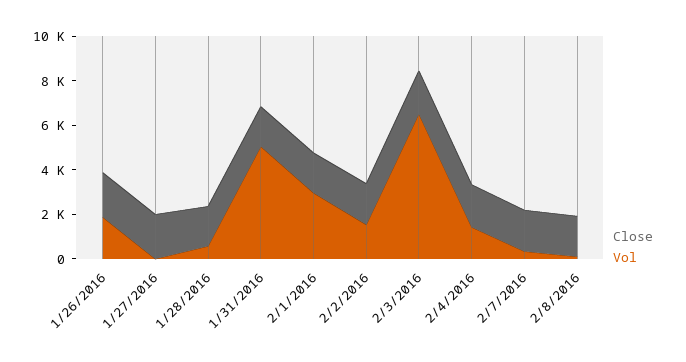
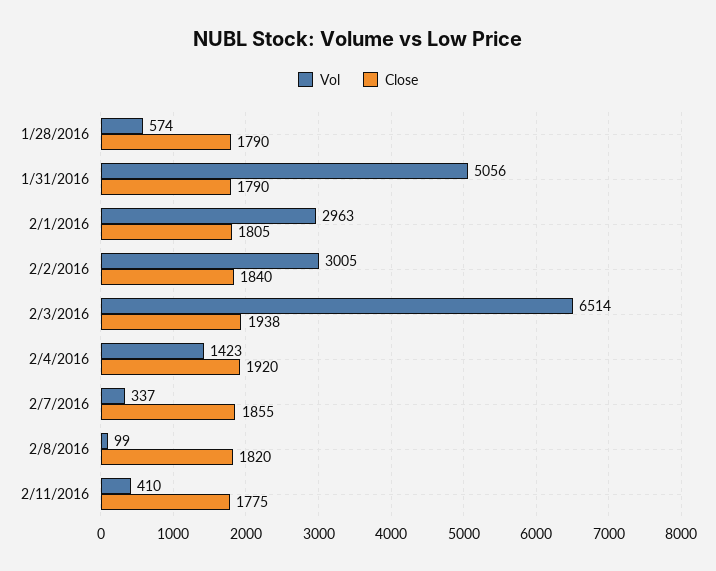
Close, 1/26/2016: 2000 -> none
Vol, 1/26/2016: 2000 -> none
Close, 1/27/2016: 2000 -> none
Vol, 1/27/2016: 0 -> none
Vol, 2/2/2016: 1500 -> 3005
Vol, 2/11/2016: none -> 410
Close, 2/11/2016: none -> 1775

